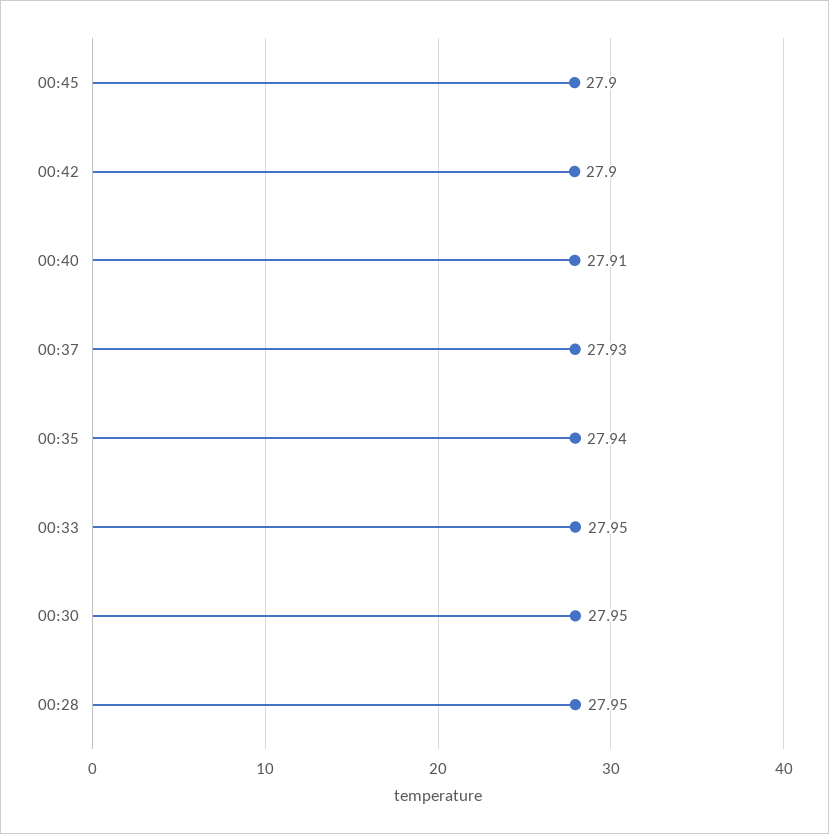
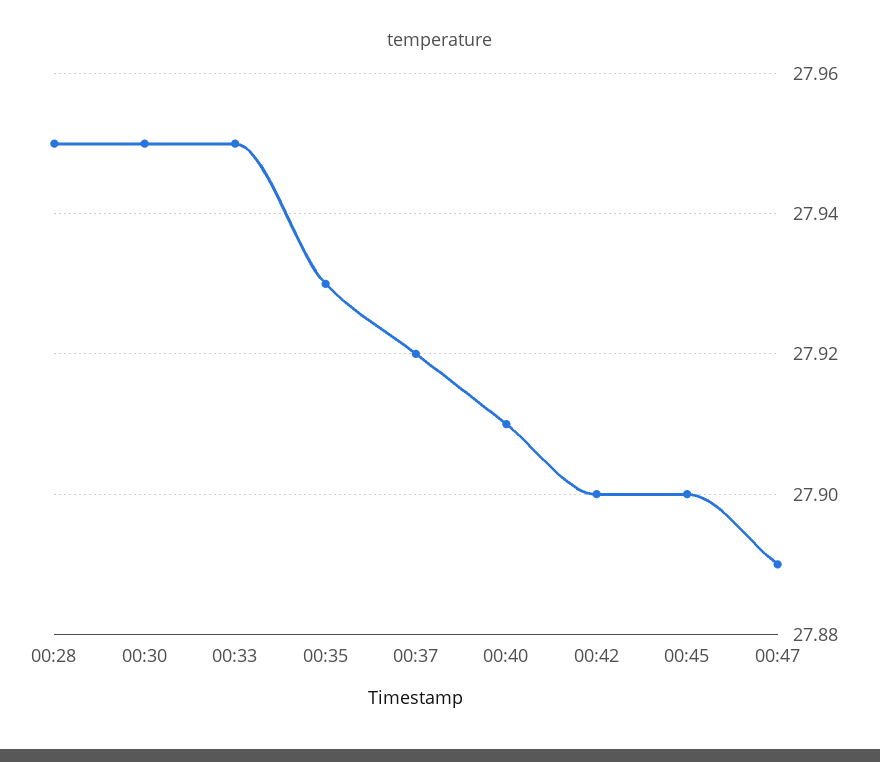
00:37: 27.93 -> 27.92
00:35: 27.94 -> 27.93
00:47: none -> 27.89

